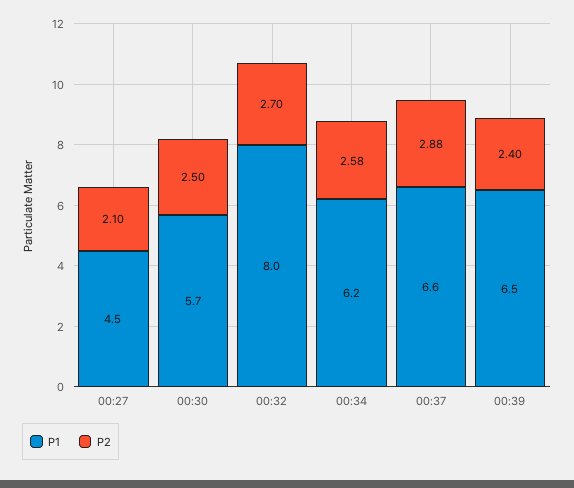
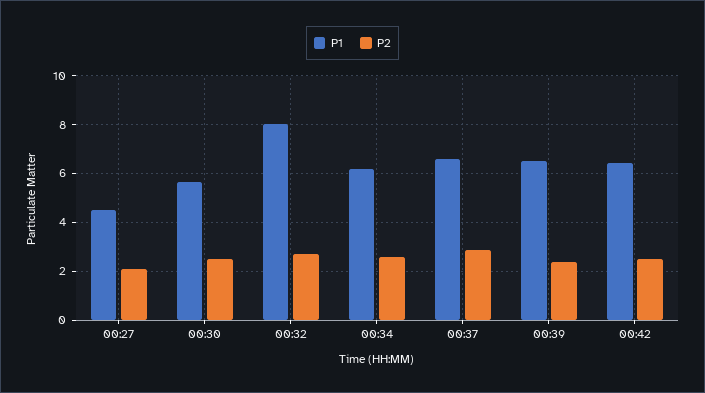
P1, 00:42: none -> 6.5
P2, 00:42: none -> 2.5

